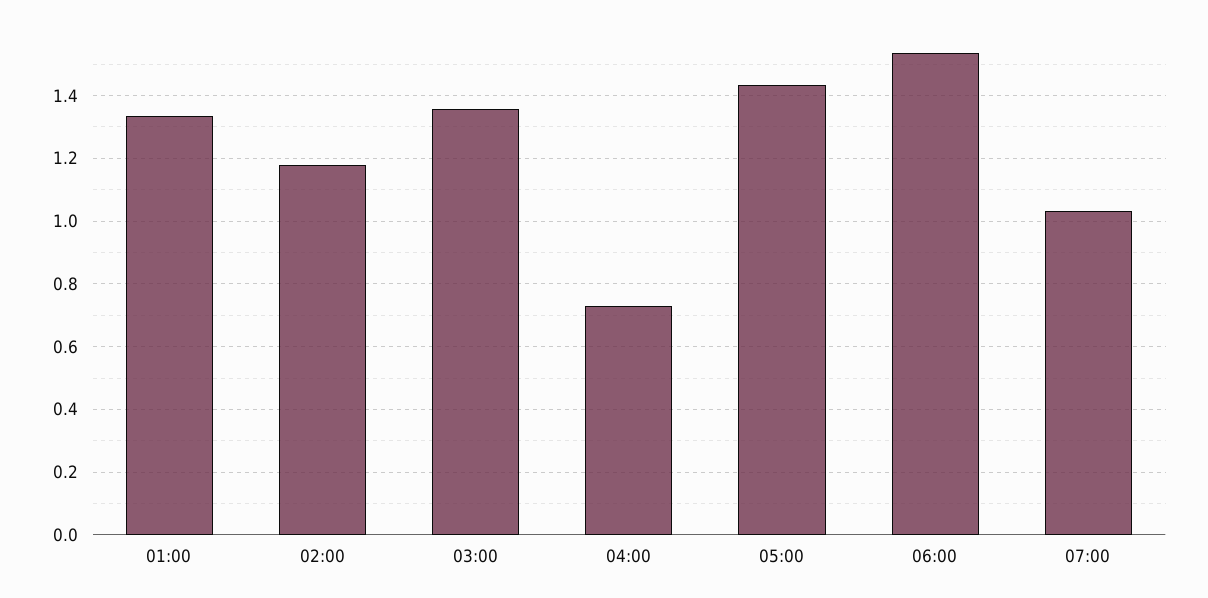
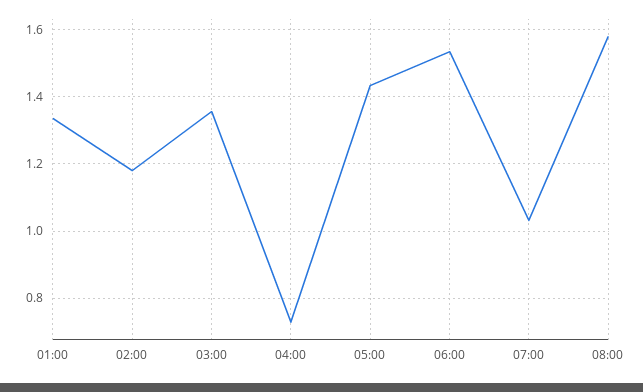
08:00: none -> 1.58

